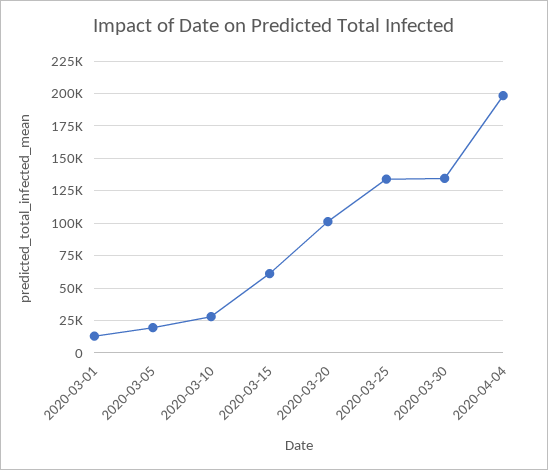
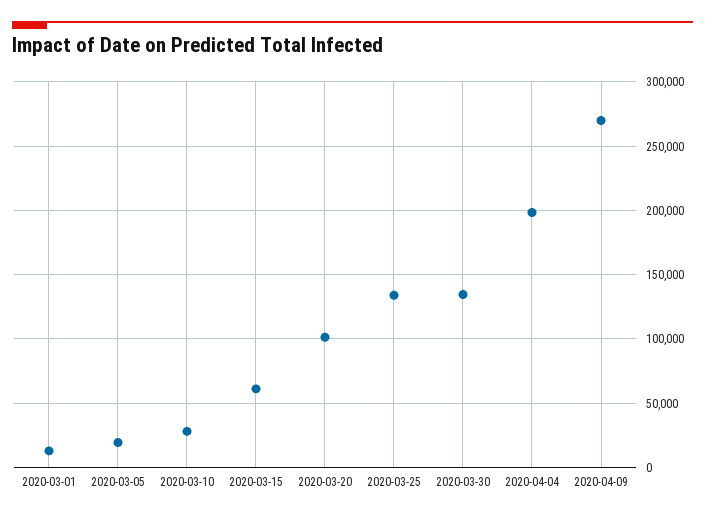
2020-04-09: none -> 270000

